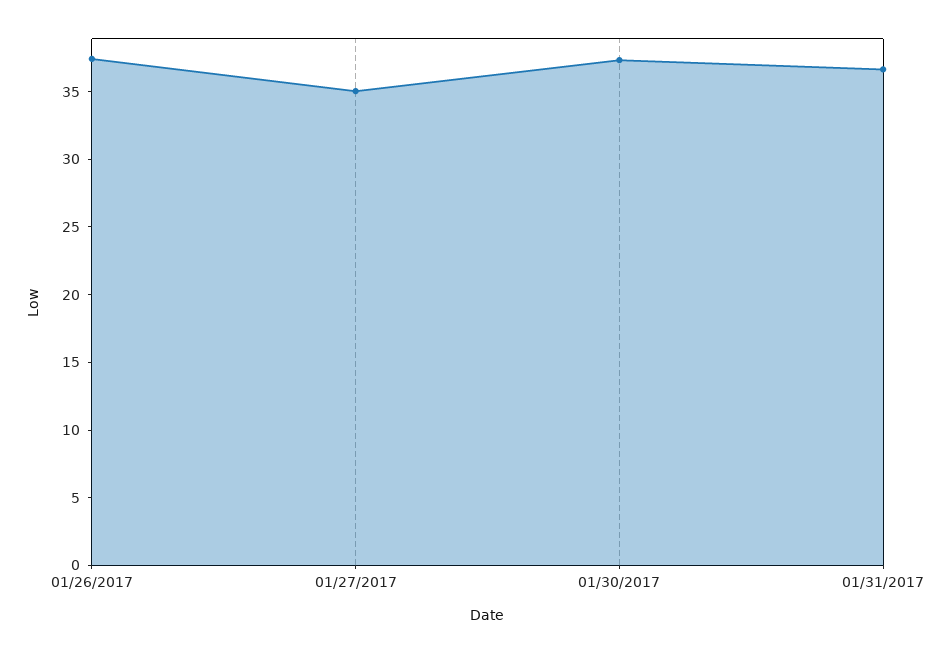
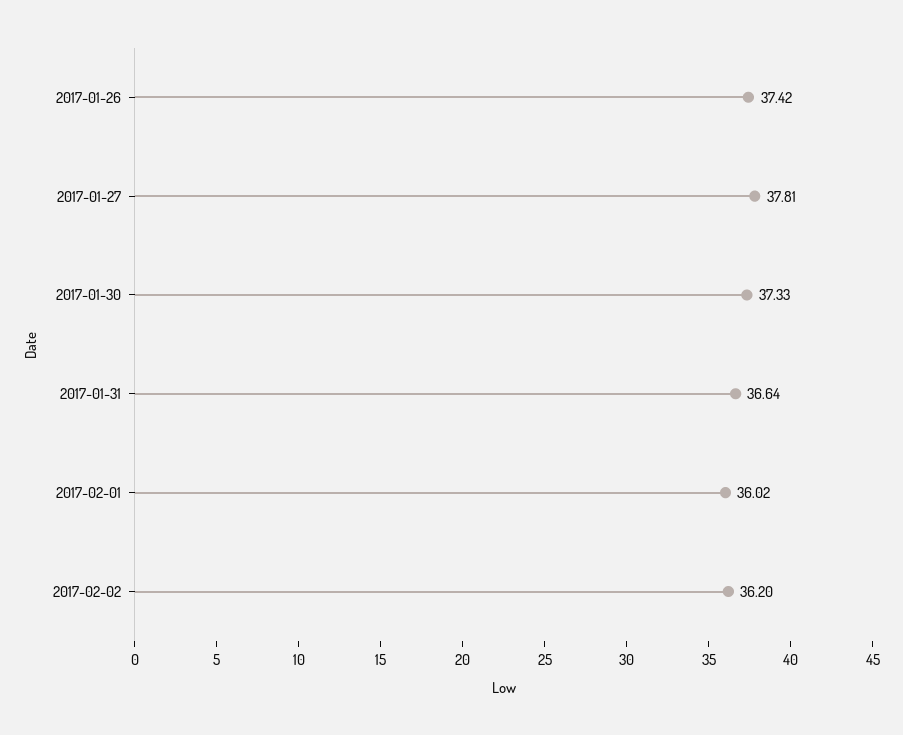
01/27/2017: 35 -> 37.81
2017-02-01: none -> 36.02
2017-02-02: none -> 36.2

